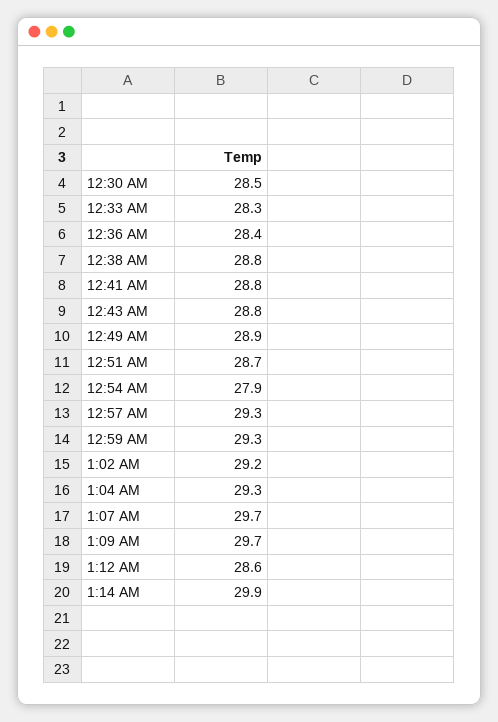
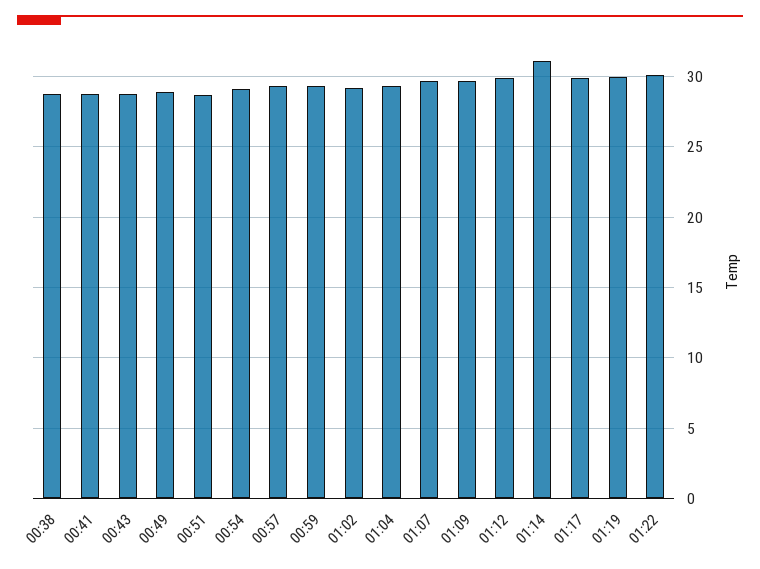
12:30 AM: 28.5 -> none
12:33 AM: 28.3 -> none
12:36 AM: 28.4 -> none
12:54 AM: 27.9 -> 29
1:12 AM: 28.6 -> 30
1:14 AM: 29.9 -> 31
01:17: none -> 30
01:19: none -> 30
01:22: none -> 30

